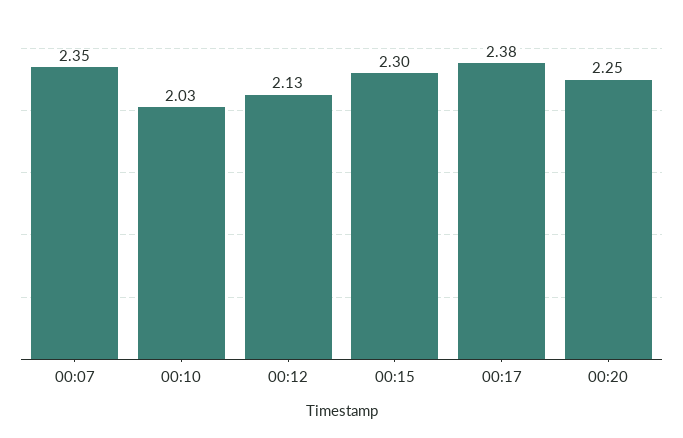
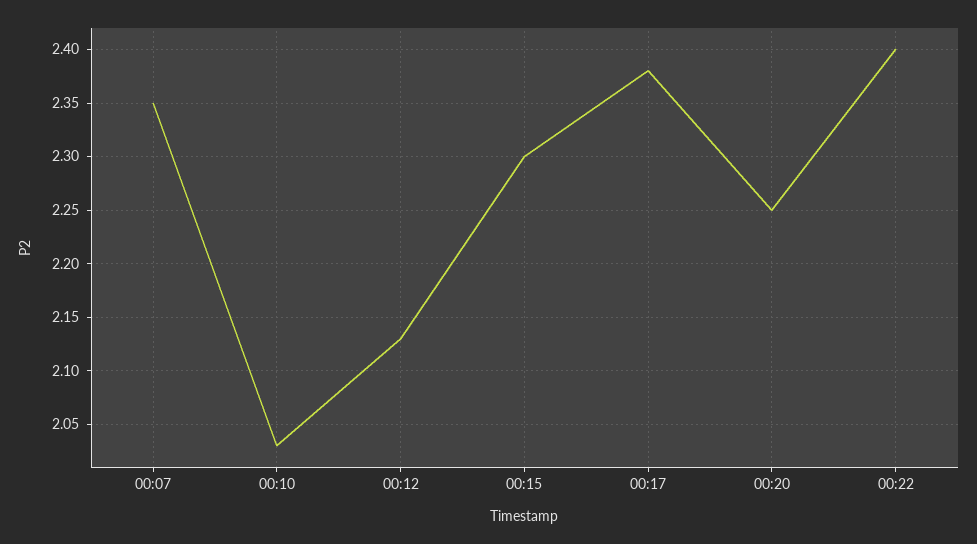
00:22: none -> 2.4

